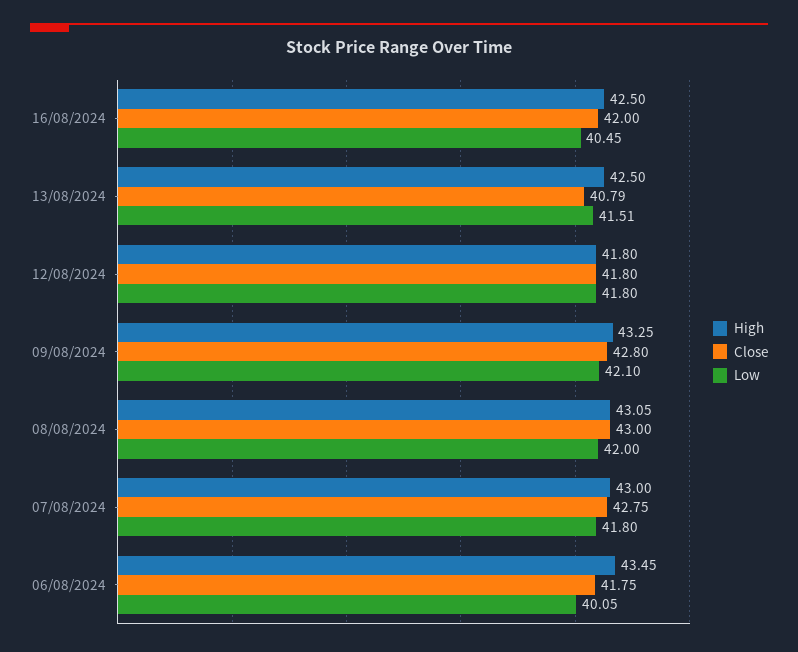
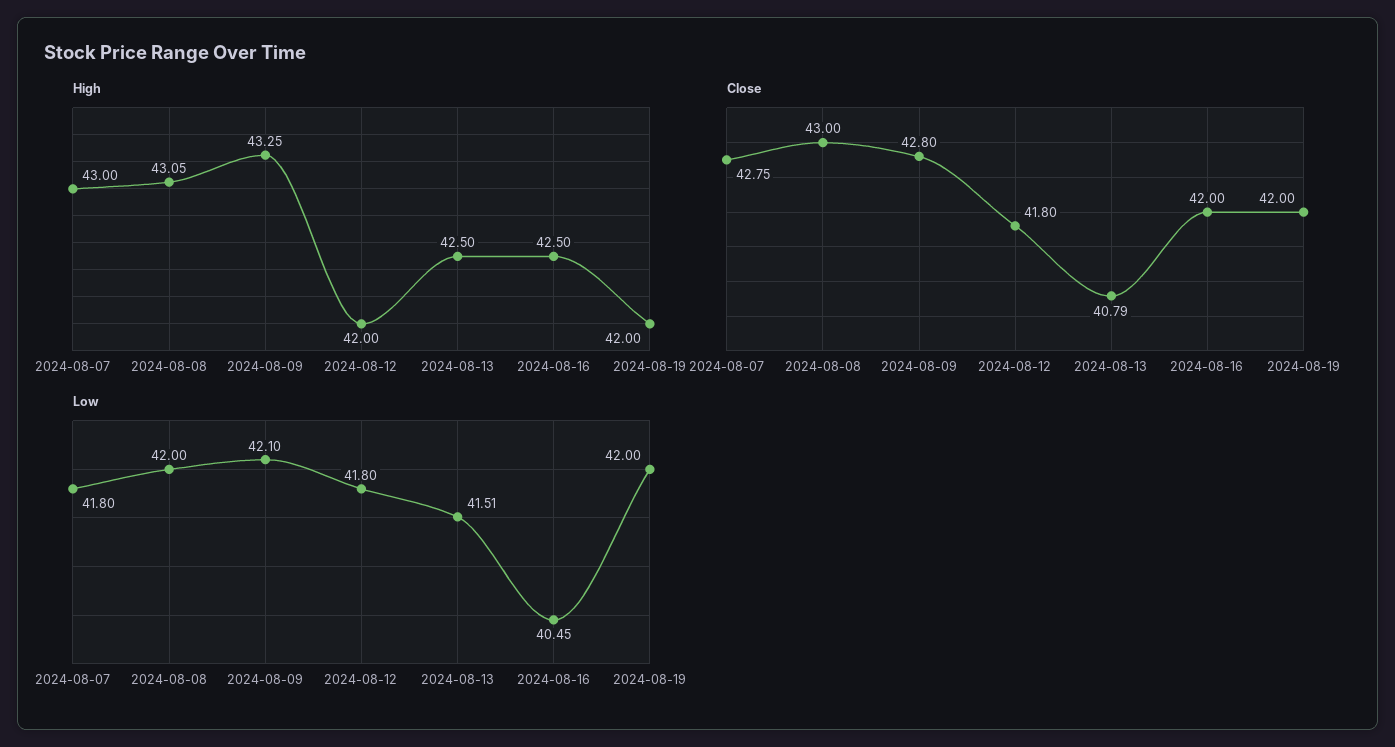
High, 12/08/2024: 41.8 -> 42
High, 06/08/2024: 43.45 -> none
Close, 06/08/2024: 41.75 -> none
Low, 06/08/2024: 40.05 -> none
High, 2024-08-19: none -> 42
Close, 2024-08-19: none -> 42
Low, 2024-08-19: none -> 42

